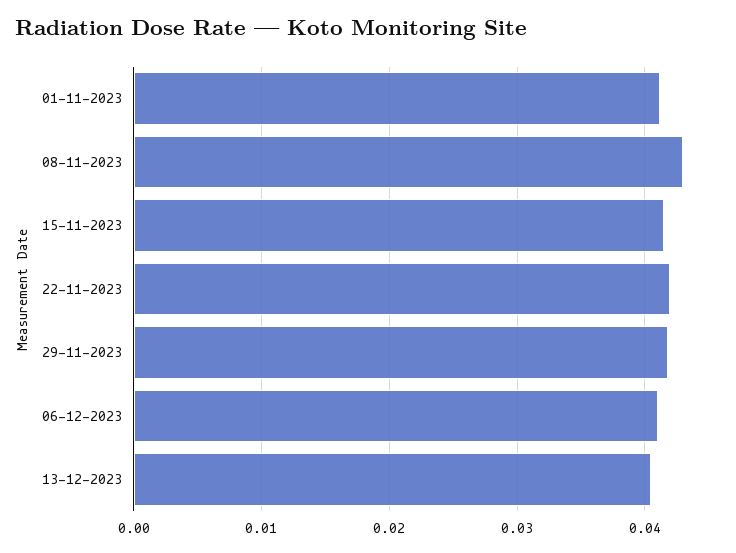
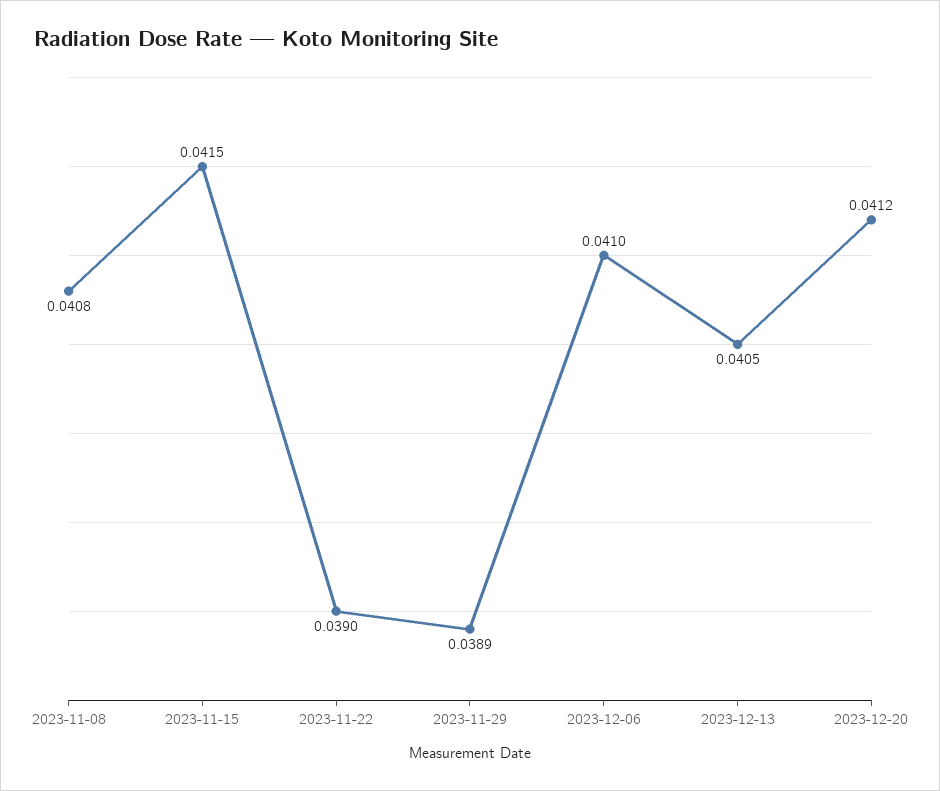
01-11-2023: 0.041 -> none
08-11-2023: 0.043 -> 0.0408
22-11-2023: 0.042 -> 0.039
29-11-2023: 0.042 -> 0.0389
2023-12-20: none -> 0.0412

